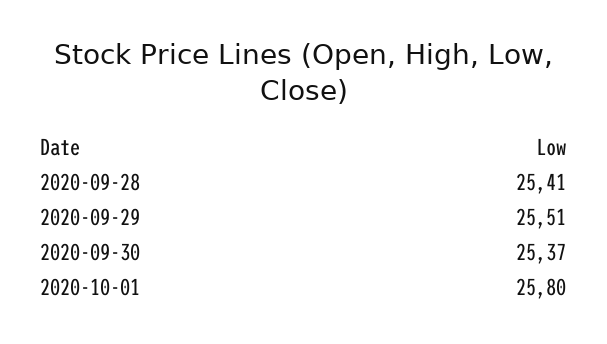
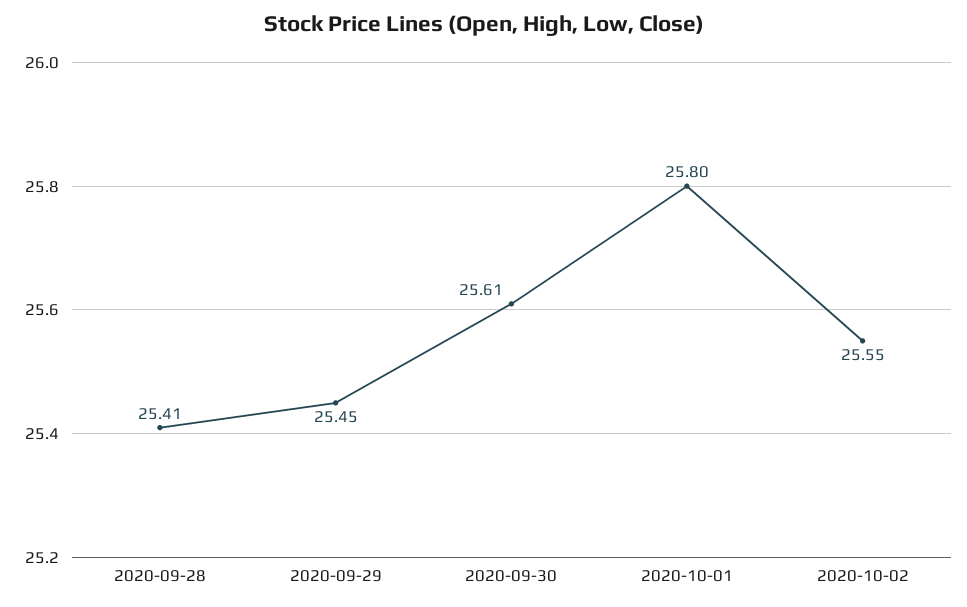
2020-09-29: 25.51 -> 25.45
2020-09-30: 25.37 -> 25.61
2020-10-02: none -> 25.55

